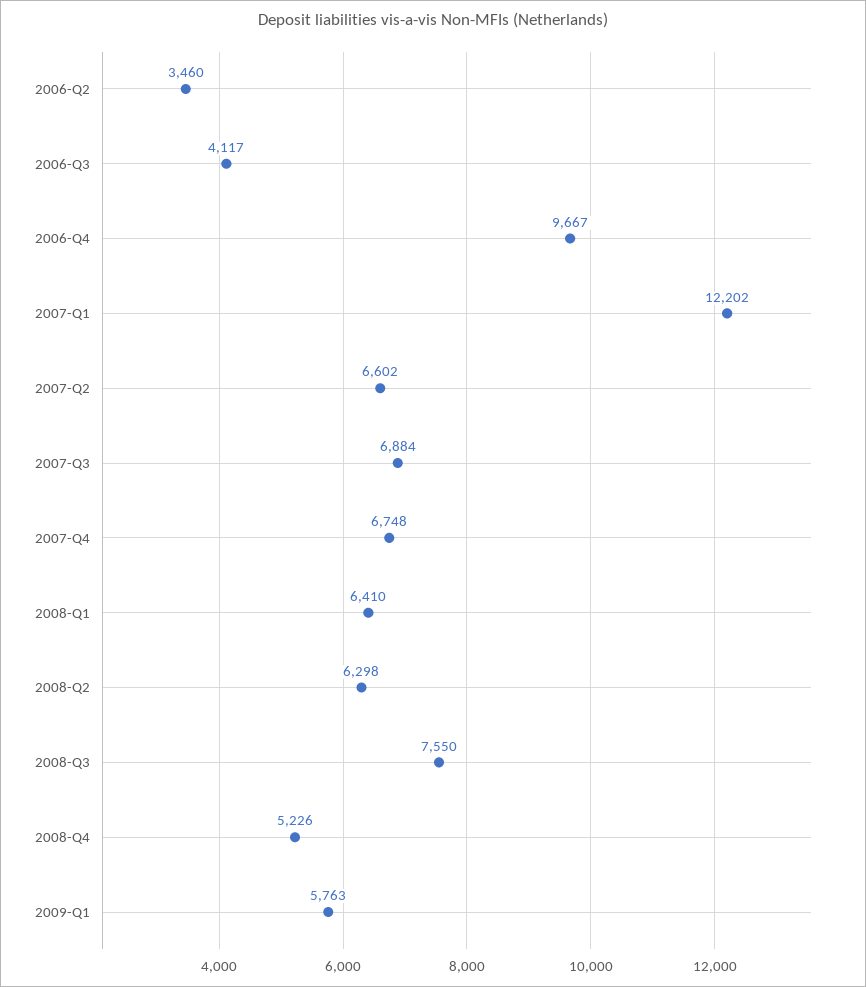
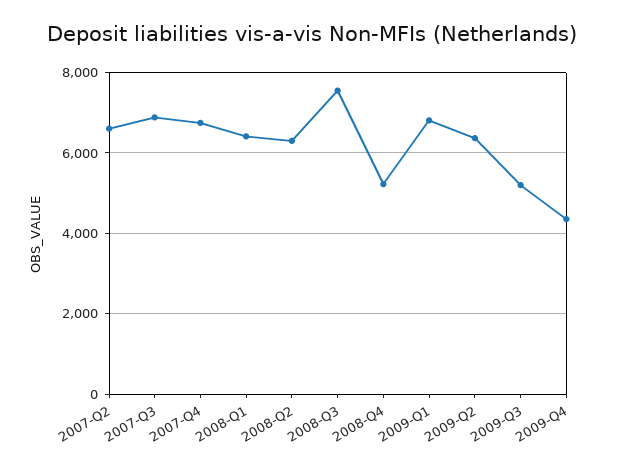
2006-Q2: 3460 -> none
2006-Q3: 4117 -> none
2006-Q4: 9667 -> none
2007-Q1: 12202 -> none
2009-Q1: 5763 -> 6800
2009-Q2: none -> 6400
2009-Q3: none -> 5200
2009-Q4: none -> 4400

